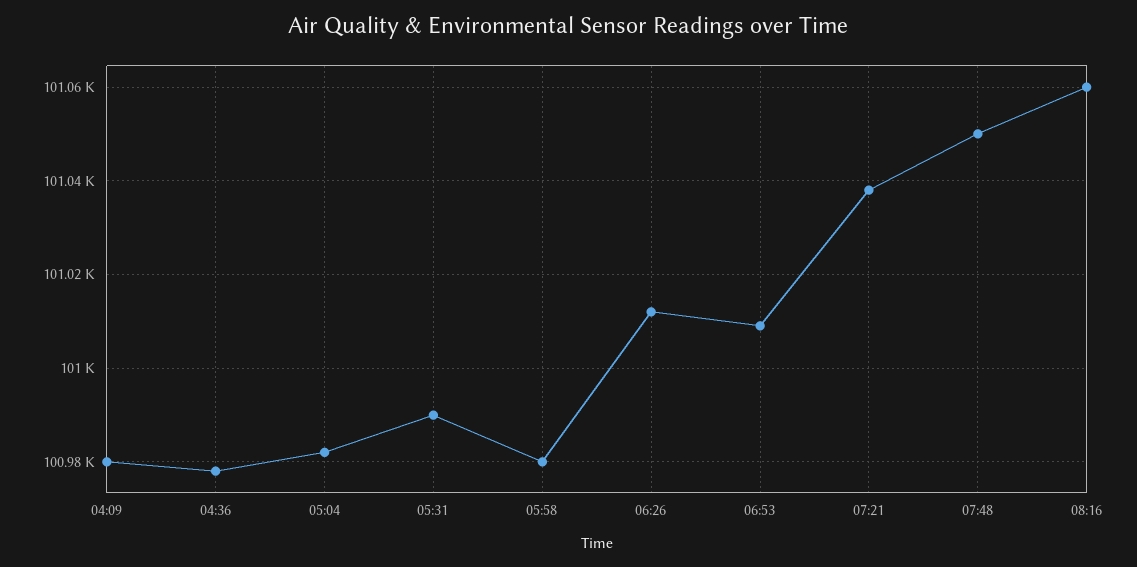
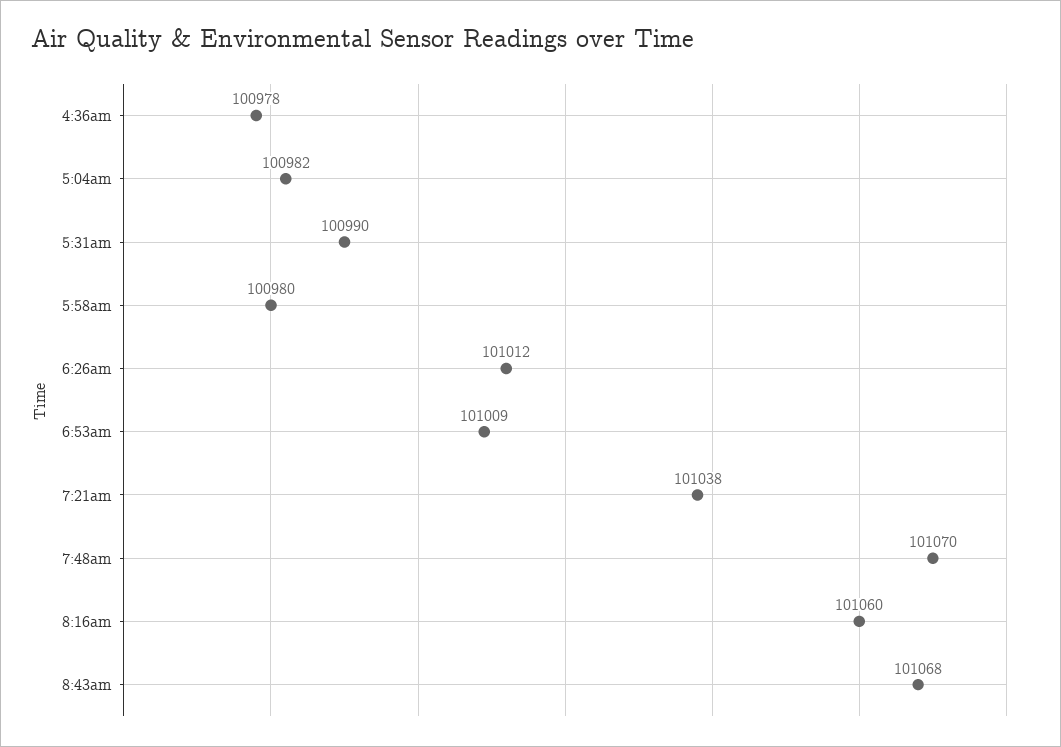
04:09: 100980 -> none
07:48: 101050 -> 101070
8:43am: none -> 101068

